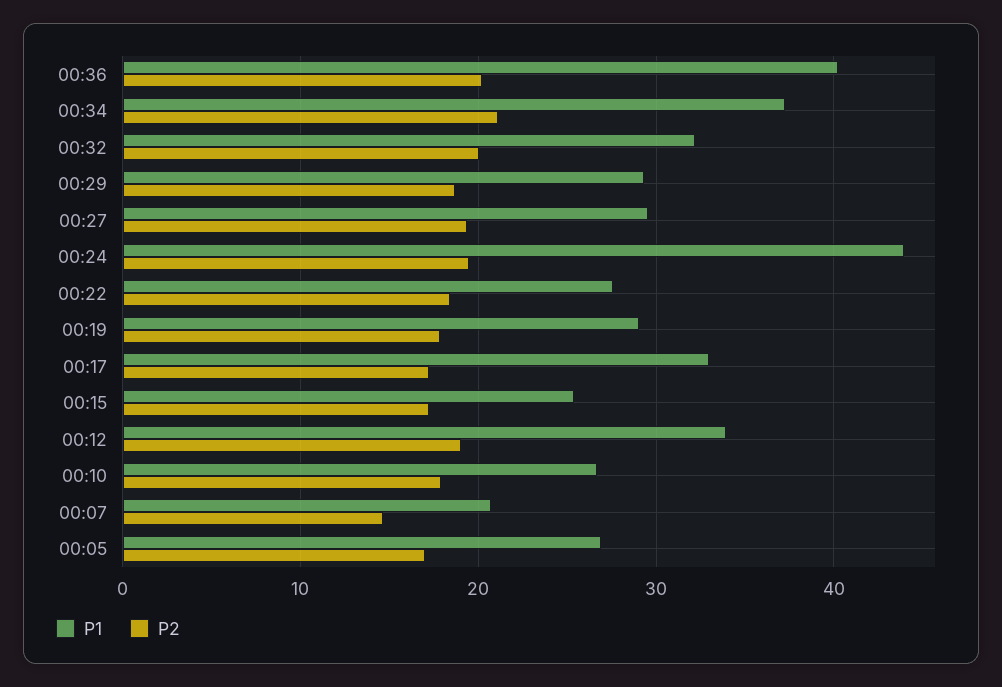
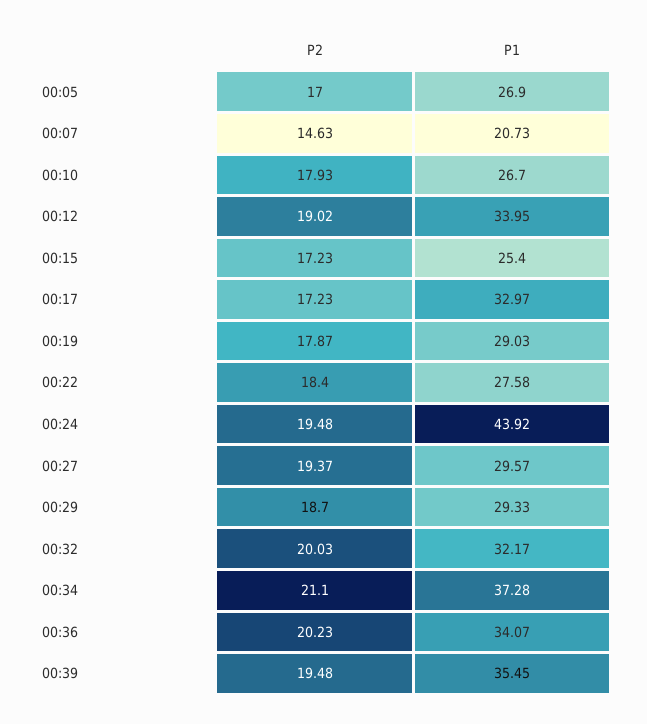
P1, 00:36: 40 -> 34.07
P2, 00:39: none -> 19.48
P1, 00:39: none -> 35.45

